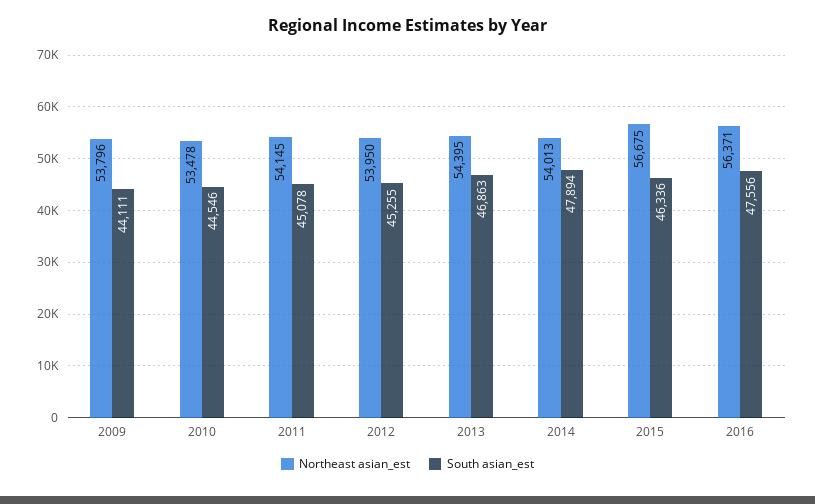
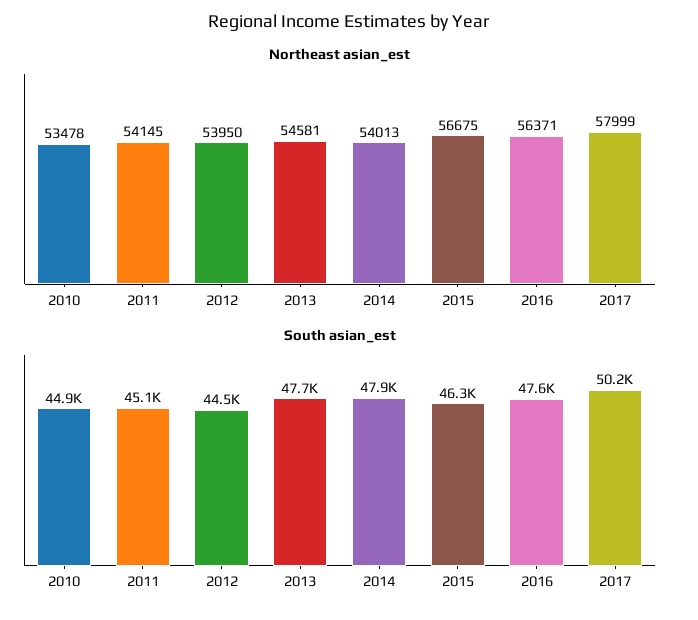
Northeast asian_est, 2009: 53796 -> none
South asian_est, 2009: 44111 -> none
South asian_est, 2010: 44546 -> 44900
South asian_est, 2012: 45255 -> 44500
Northeast asian_est, 2013: 54395 -> 54581
South asian_est, 2013: 46863 -> 47700
Northeast asian_est, 2017: none -> 57999
South asian_est, 2017: none -> 50200

